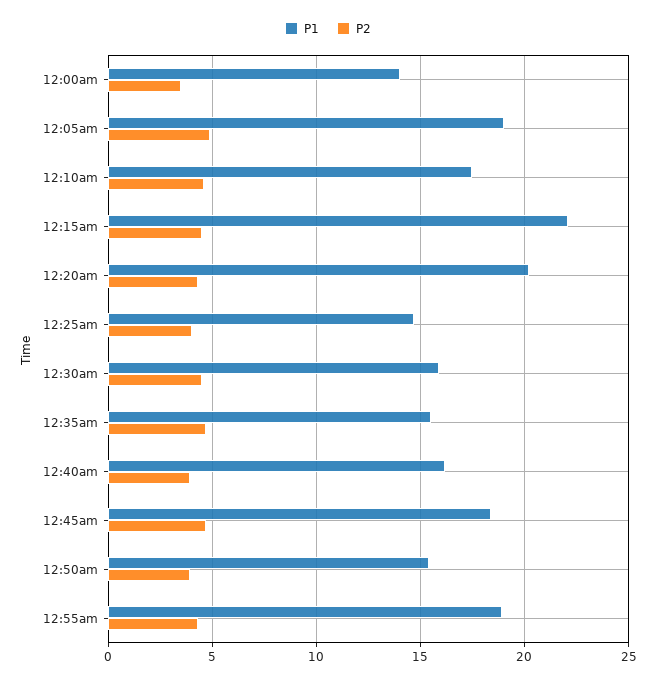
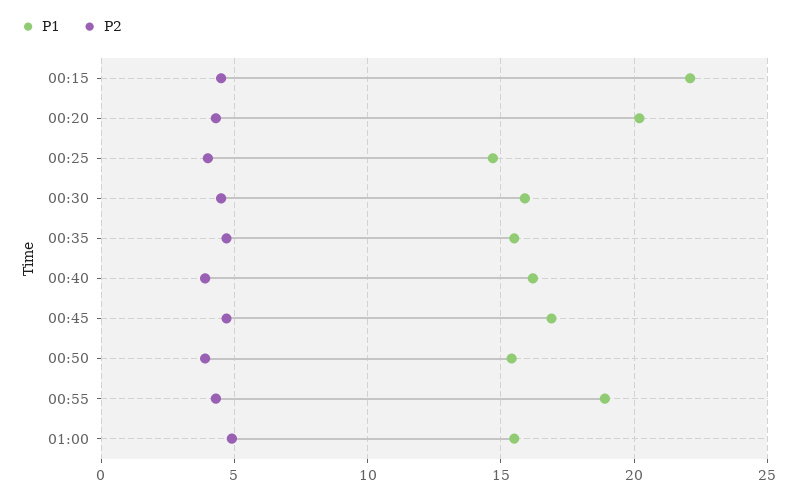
P1, 12:00am: 14 -> none
P2, 12:00am: 3.5 -> none
P1, 12:05am: 19 -> none
P2, 12:05am: 5 -> none
P1, 12:10am: 17.5 -> none
P2, 12:10am: 4.5 -> none
P1, 12:45am: 18.5 -> 17
P1, 01:00: none -> 15.5
P2, 01:00: none -> 5

